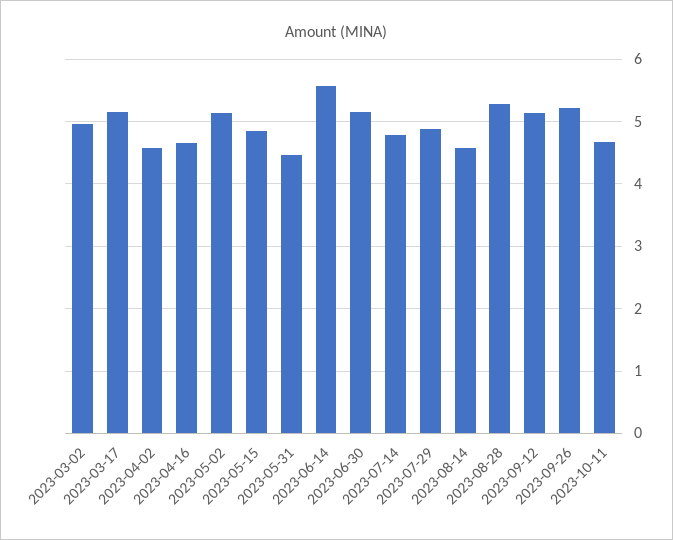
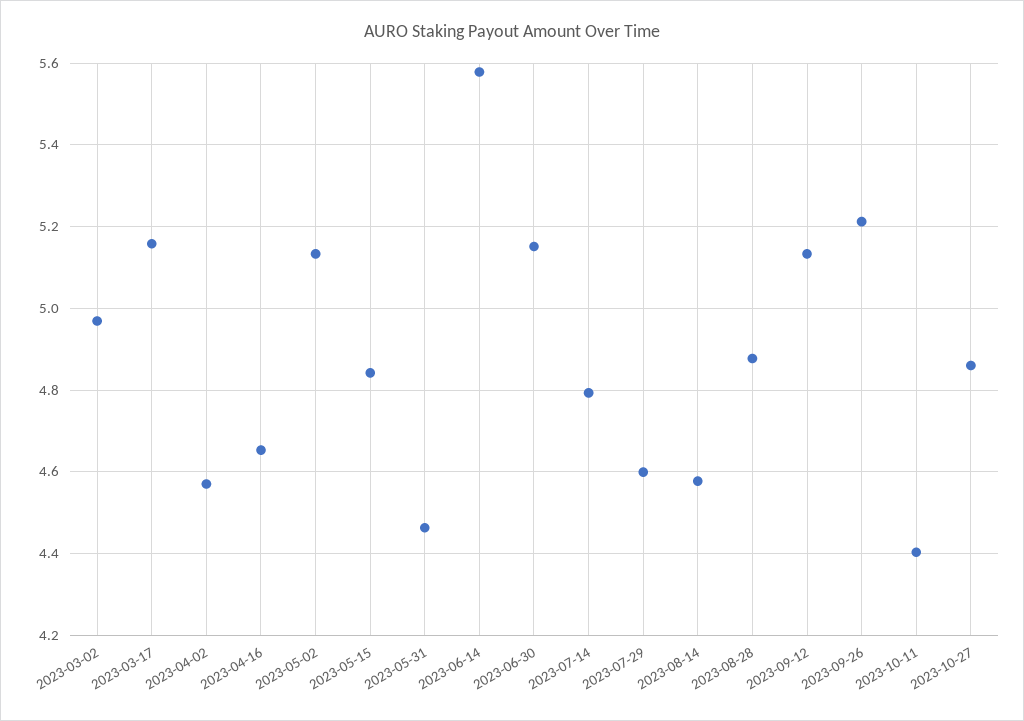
2023-07-29: 4.9 -> 4.6
2023-08-28: 5.3 -> 4.88
2023-10-11: 4.7 -> 4.4
2023-10-27: none -> 4.86

